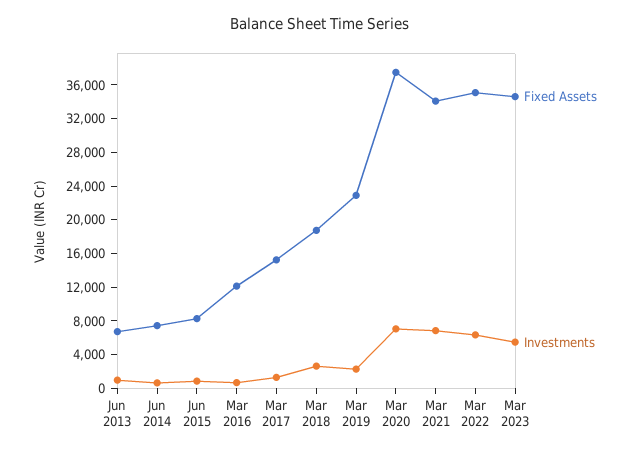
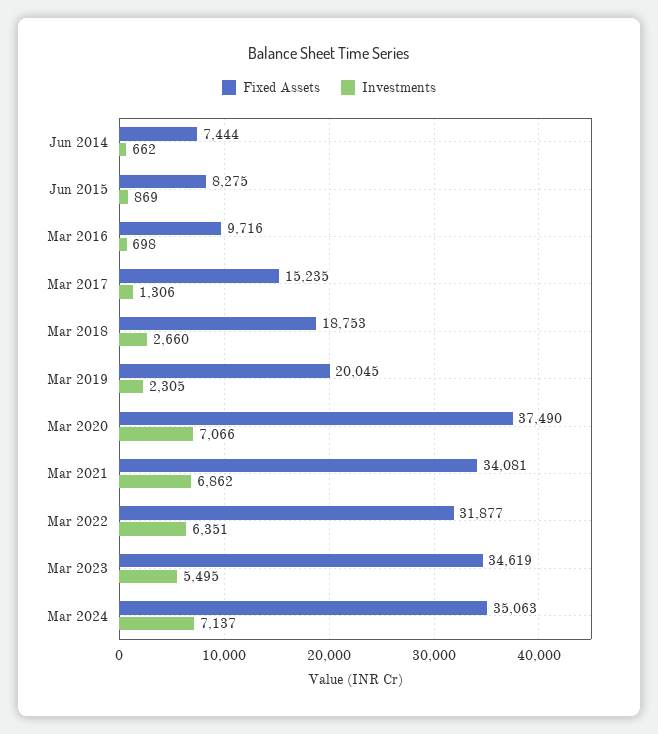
Fixed Assets, Jun 2013: 7000 -> none
Investments, Jun 2013: 1000 -> none
Fixed Assets, Mar 2016: 12000 -> 9716
Fixed Assets, Mar 2019: 23000 -> 20045
Fixed Assets, Mar 2022: 35000 -> 31877
Fixed Assets, Mar 2024: none -> 35063
Investments, Mar 2024: none -> 7137

